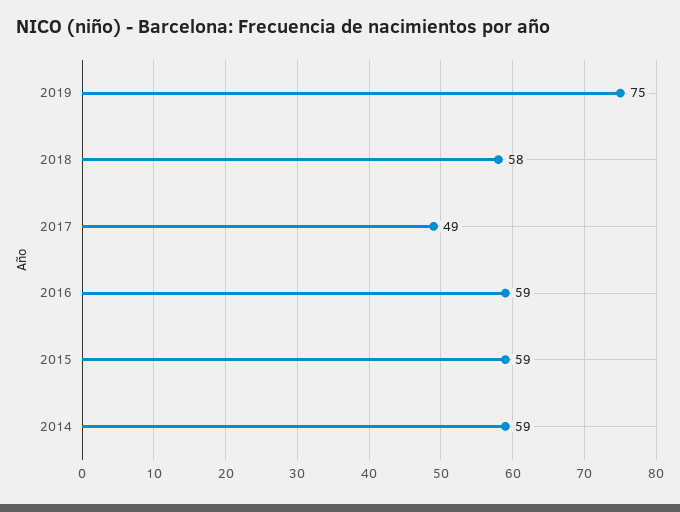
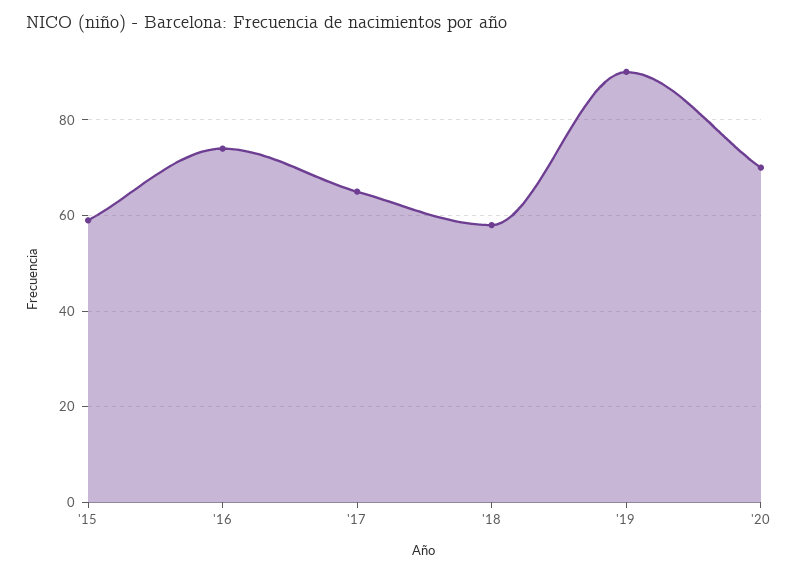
2019: 75 -> 90
2017: 49 -> 65
2016: 59 -> 75
2014: 59 -> none
'20: none -> 70

